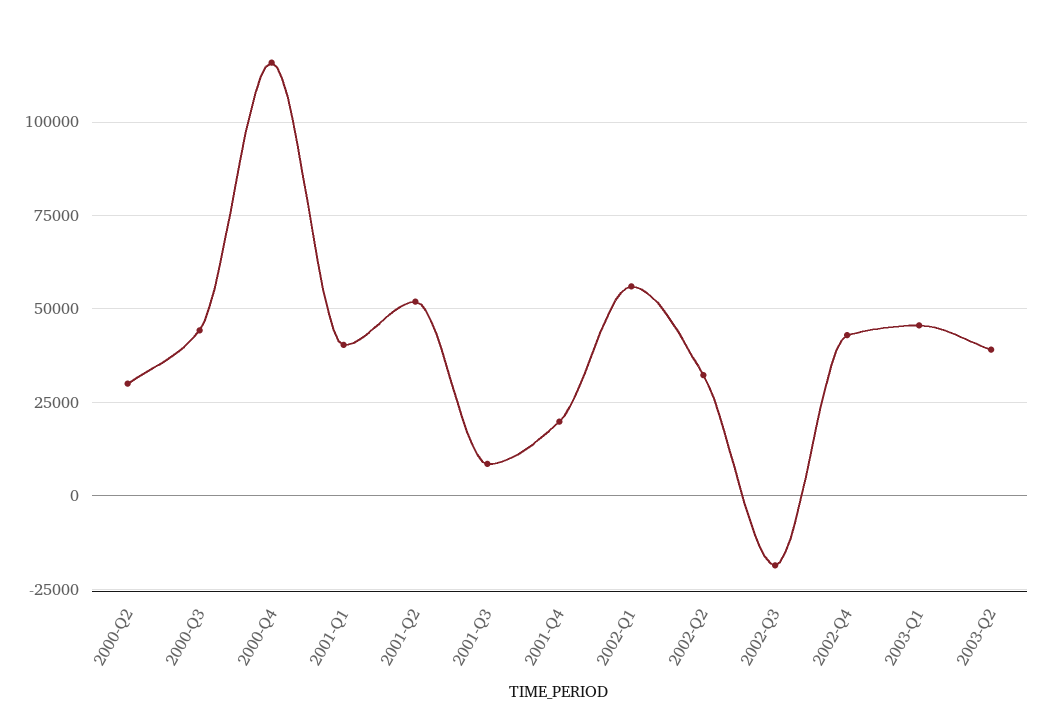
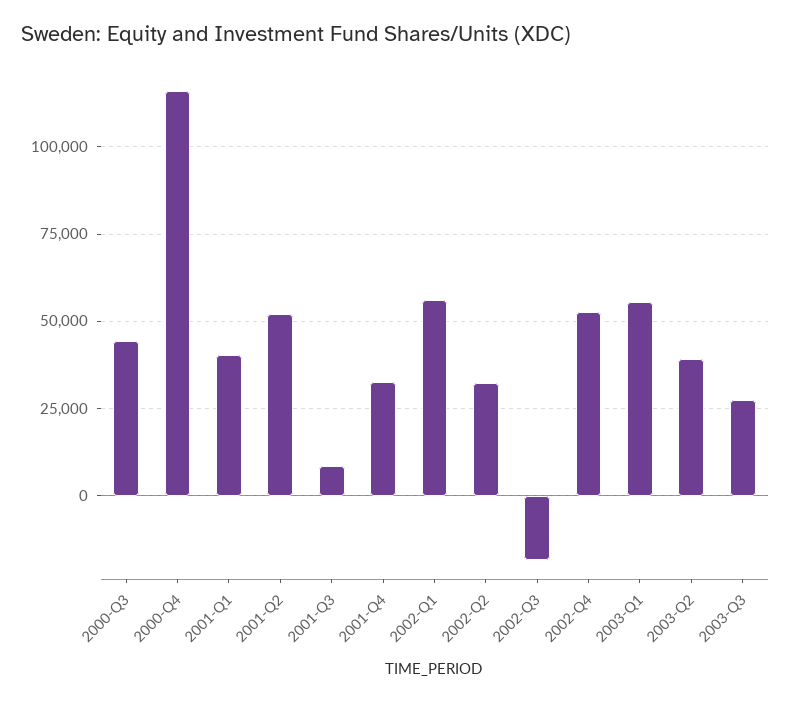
2000-Q2: 30000 -> none
2001-Q4: 20000 -> 32500
2002-Q4: 42500 -> 52500
2003-Q1: 45000 -> 55000
2003-Q3: none -> 27500

